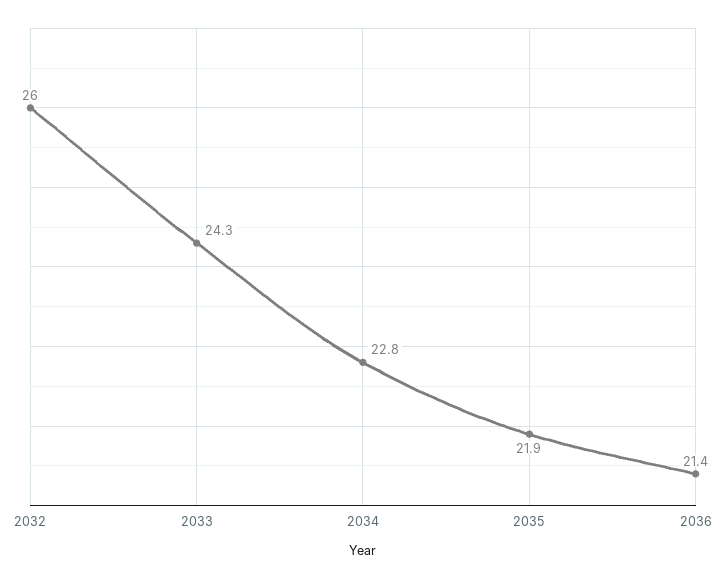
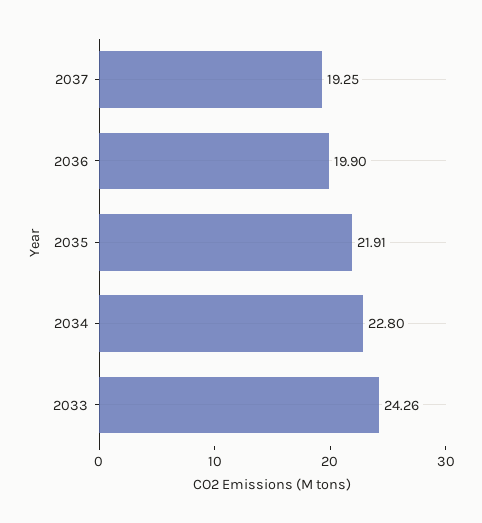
2032: 26 -> none
2036: 21.4 -> 19.9
2037: none -> 19.25

